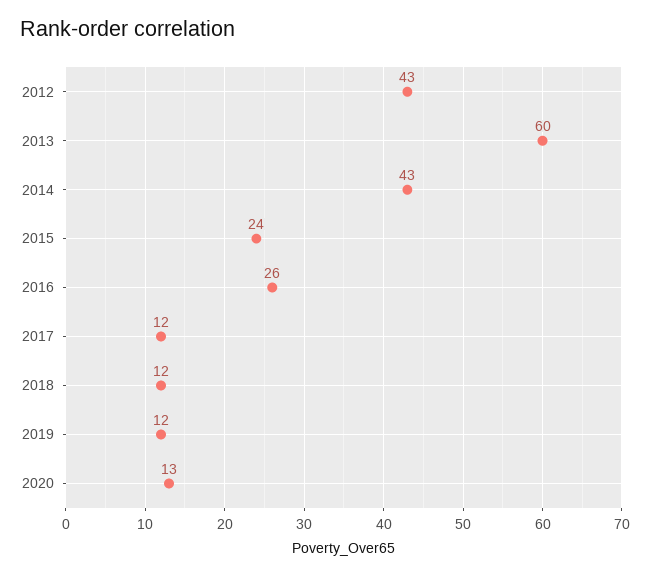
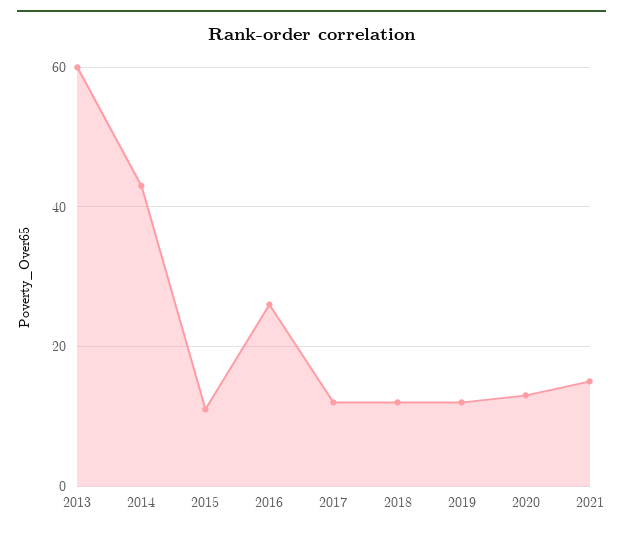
2012: 43 -> none
2015: 24 -> 10
2021: none -> 15

